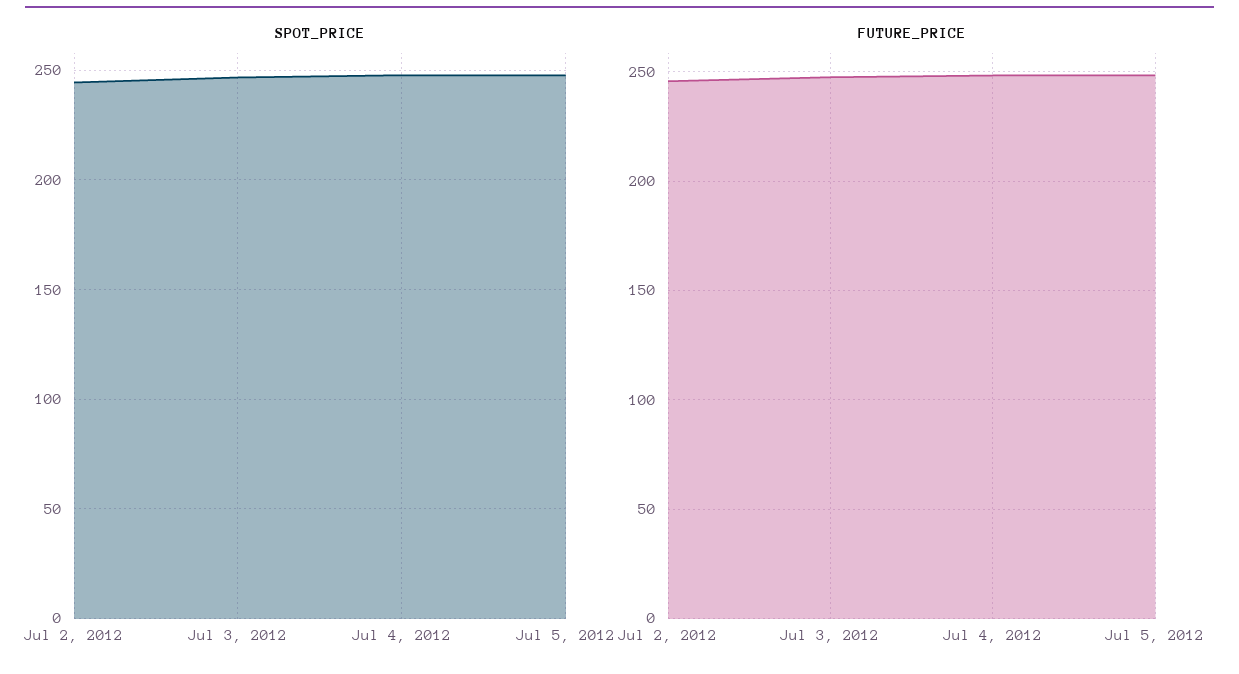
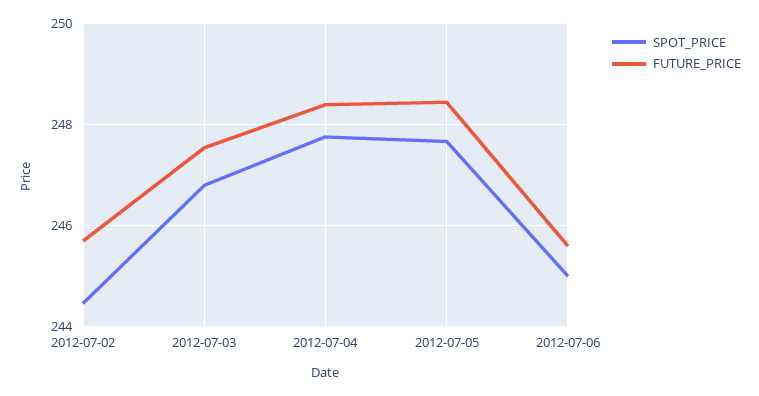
SPOT_PRICE, 2012-07-06: none -> 245
FUTURE_PRICE, 2012-07-06: none -> 245.6

